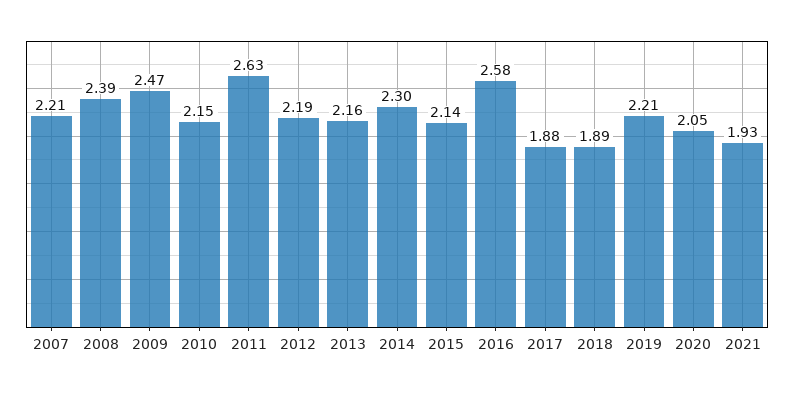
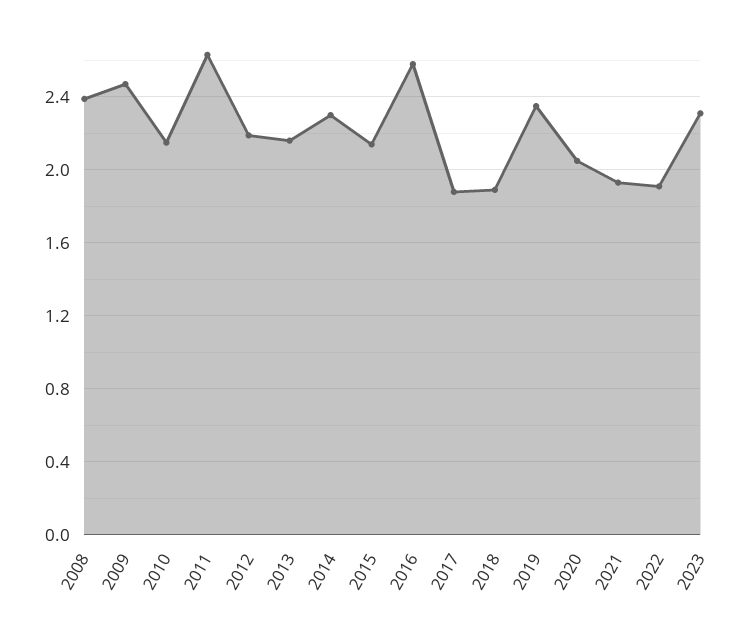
2007: 2.21 -> none
2019: 2.21 -> 2.35
2022: none -> 1.9
2023: none -> 2.3

